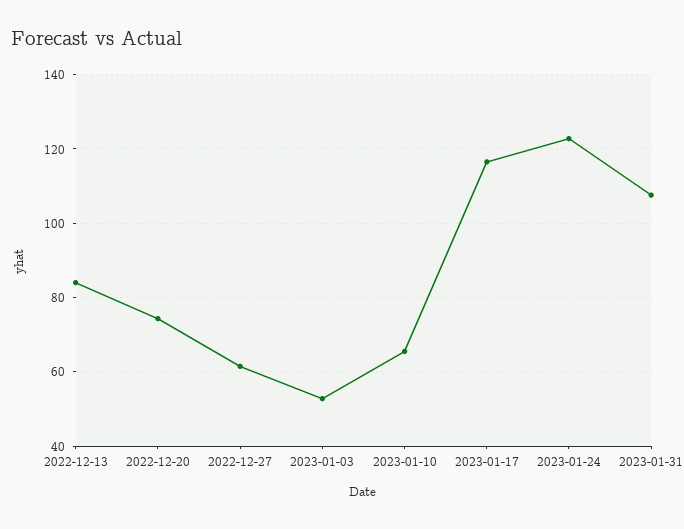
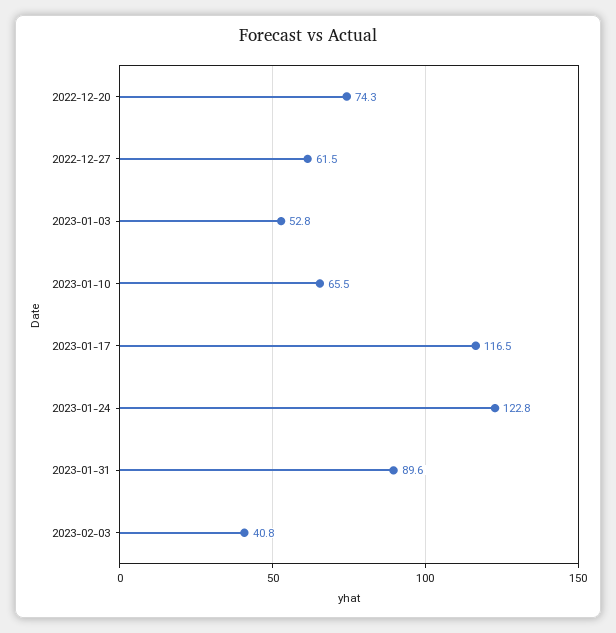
2022-12-13: 84 -> none
2023-01-31: 108 -> 89.6
2023-02-03: none -> 40.8

